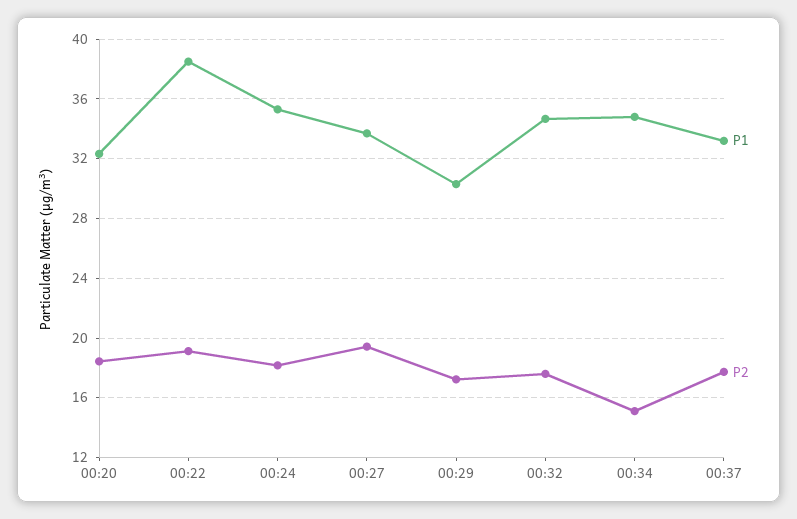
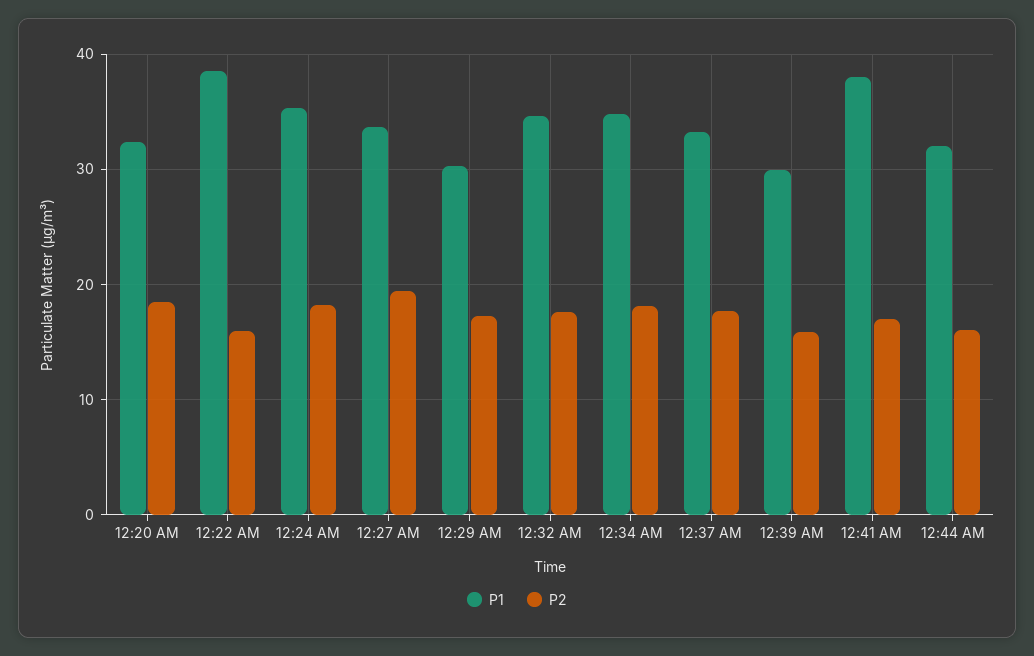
P2, 00:22: 19 -> 16
P2, 00:34: 15 -> 18
P1, 12:39 AM: none -> 30
P2, 12:39 AM: none -> 16
P1, 12:41 AM: none -> 38
P2, 12:41 AM: none -> 17
P1, 12:44 AM: none -> 32
P2, 12:44 AM: none -> 16

